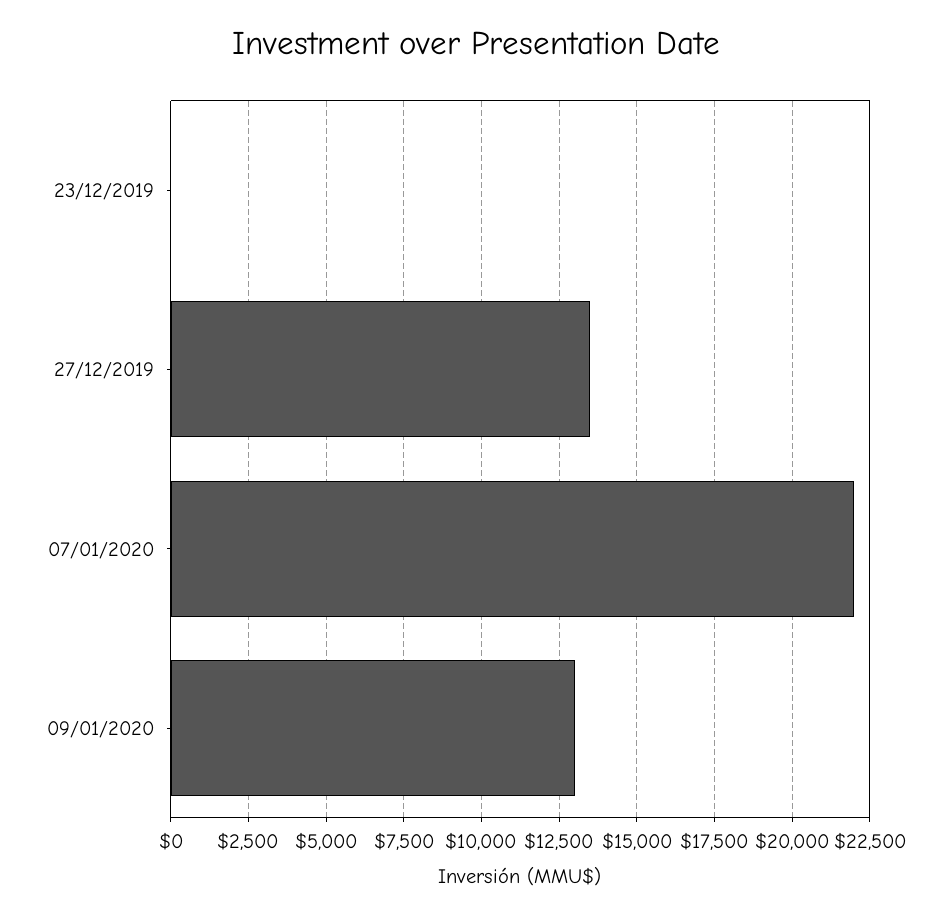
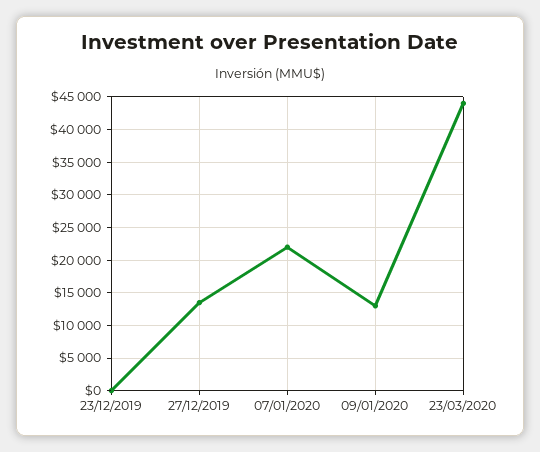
23/03/2020: none -> 44000

